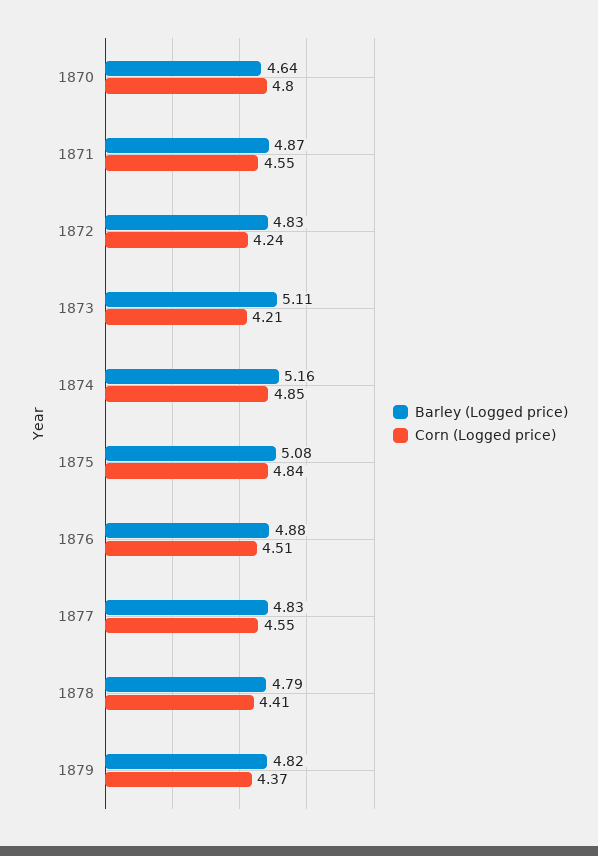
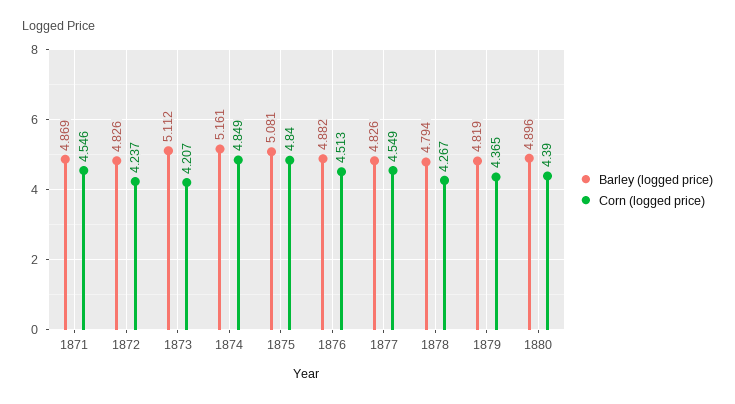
Barley (Logged price), 1870: 4.64 -> none
Corn (Logged price), 1870: 4.8 -> none
Corn (Logged price), 1878: 4.41 -> 4.267
Barley (Logged price), 1880: none -> 4.896
Corn (Logged price), 1880: none -> 4.39

